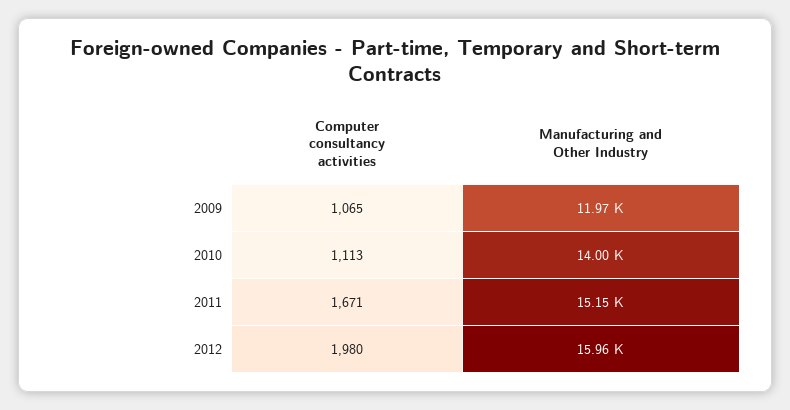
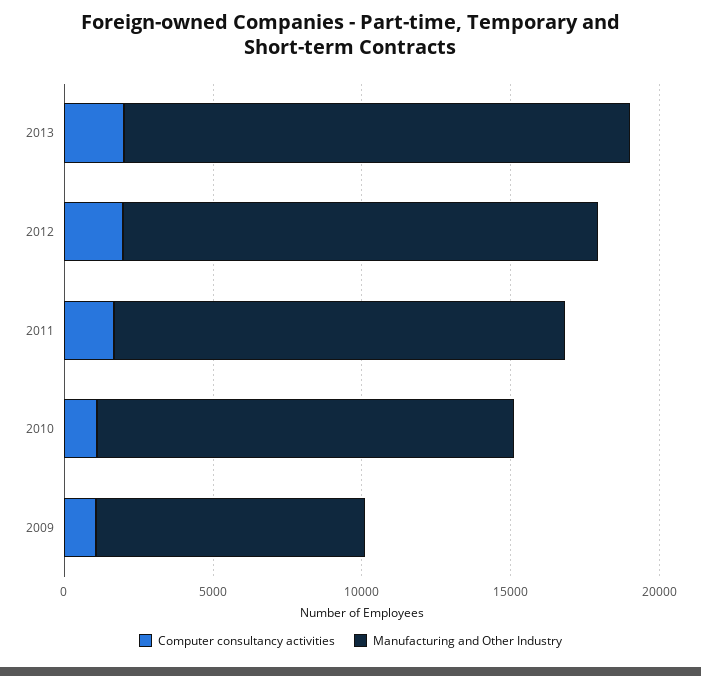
Manufacturing and Other Industry, 2009: 11970 -> 9000
Computer consultancy activities, 2013: none -> 2000
Manufacturing and Other Industry, 2013: none -> 17000

